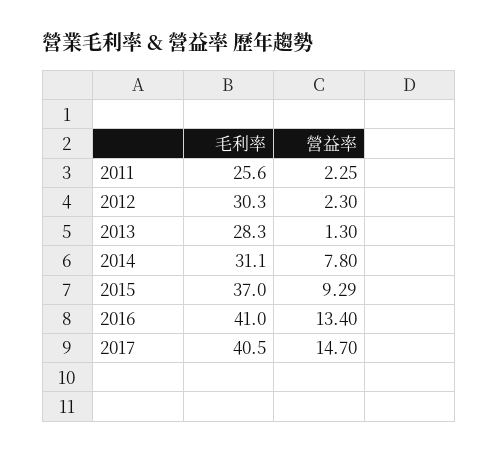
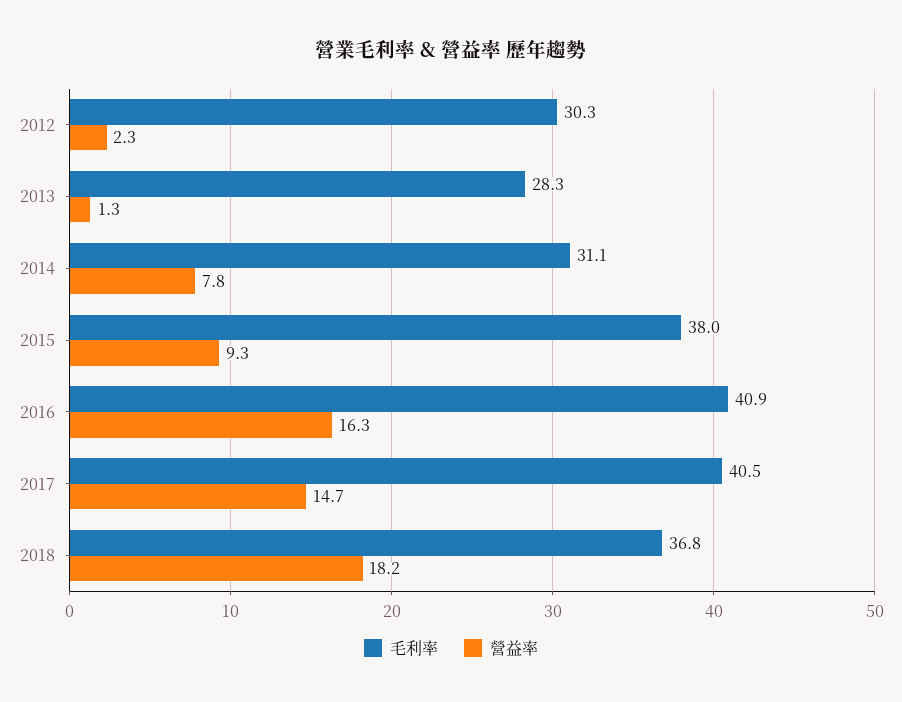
毛利率, 2011: 25.6 -> none
營益率, 2011: 2.25 -> none
毛利率, 2015: 37 -> 38
毛利率, 2016: 41 -> 40.9
營益率, 2016: 13.4 -> 16.3
毛利率, 2018: none -> 36.8
營益率, 2018: none -> 18.2

